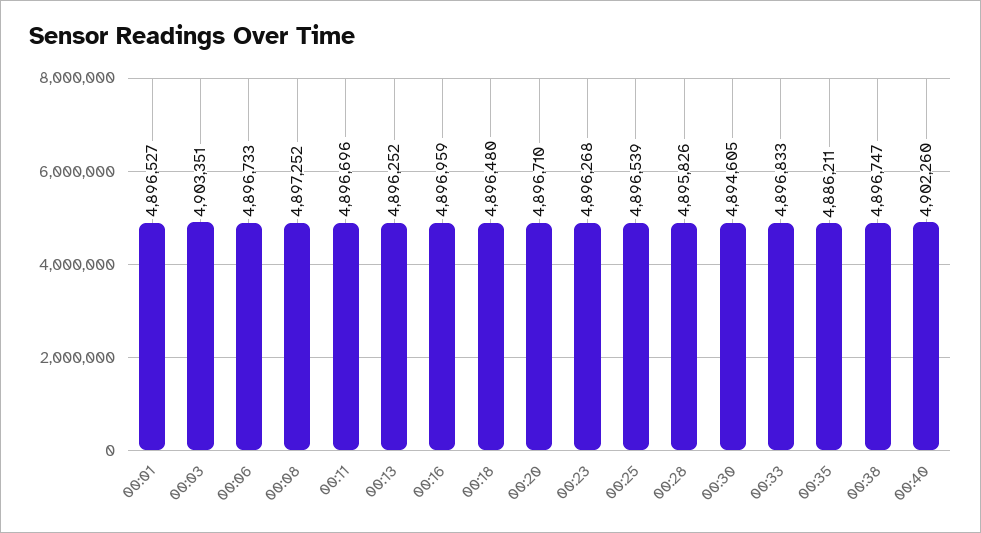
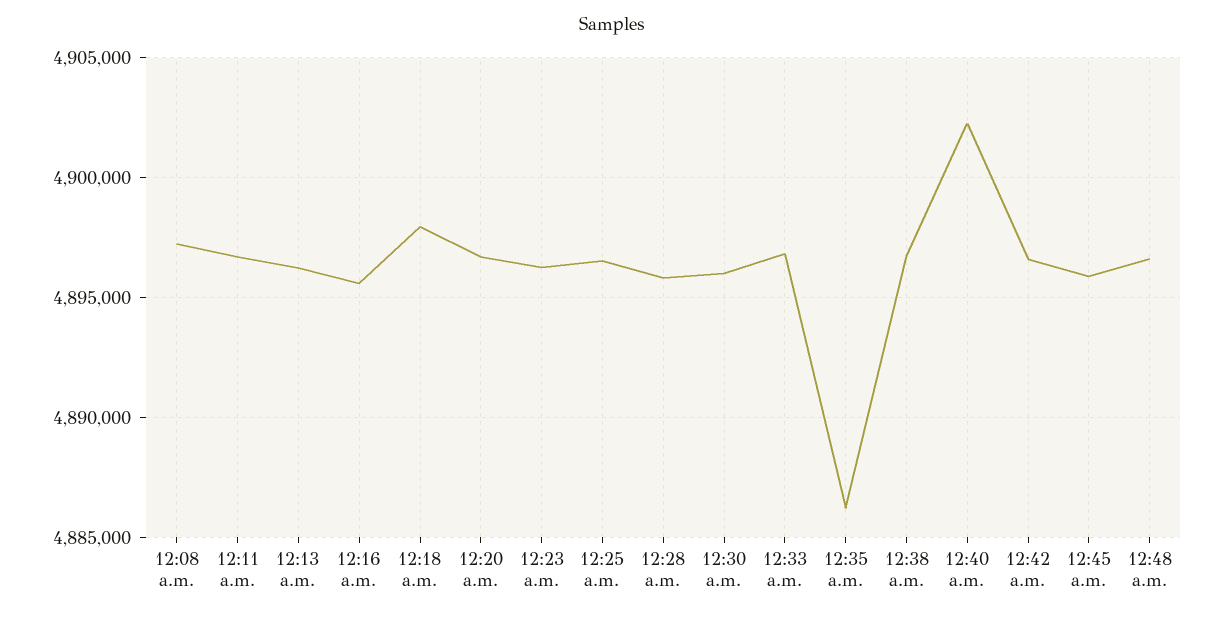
00:01: 4896527 -> none
00:03: 4903351 -> none
00:06: 4896733 -> none
00:16: 4896959 -> 4895500
00:18: 4896480 -> 4898000
00:30: 4894605 -> 4896000
12:42 a.m.: none -> 4896500
12:45 a.m.: none -> 4896000
12:48 a.m.: none -> 4896500

